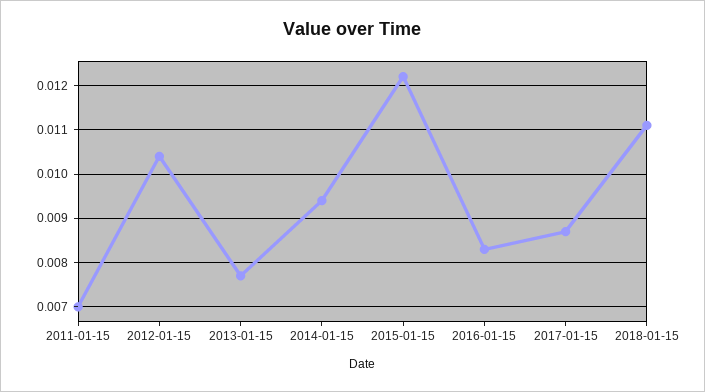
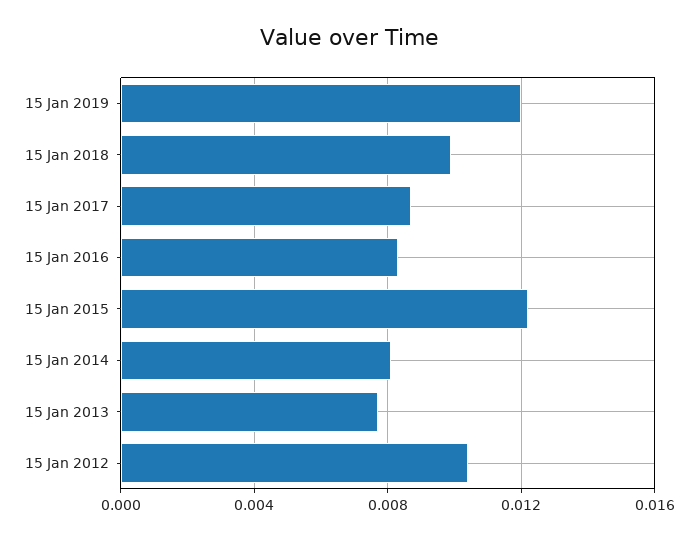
2011-01-15: 0.007 -> none
2014-01-15: 0.0095 -> 0.008
2018-01-15: 0.011 -> 0.01
15 Jan 2019: none -> 0.012

